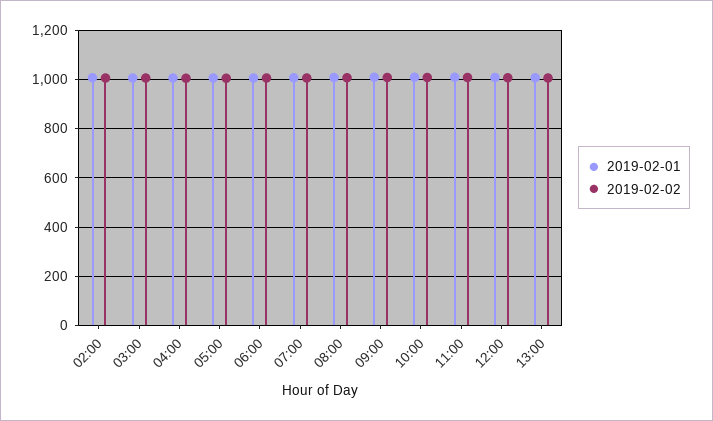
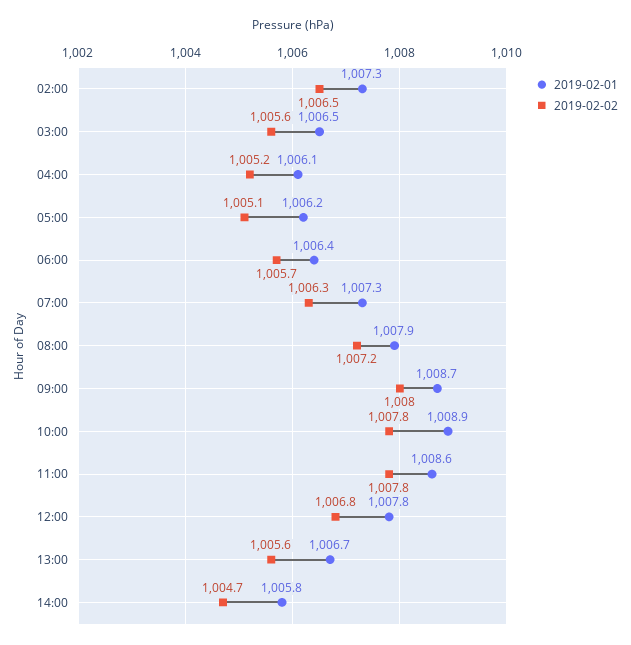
2019-02-01, 14:00: none -> 1005.8
2019-02-02, 14:00: none -> 1004.7

